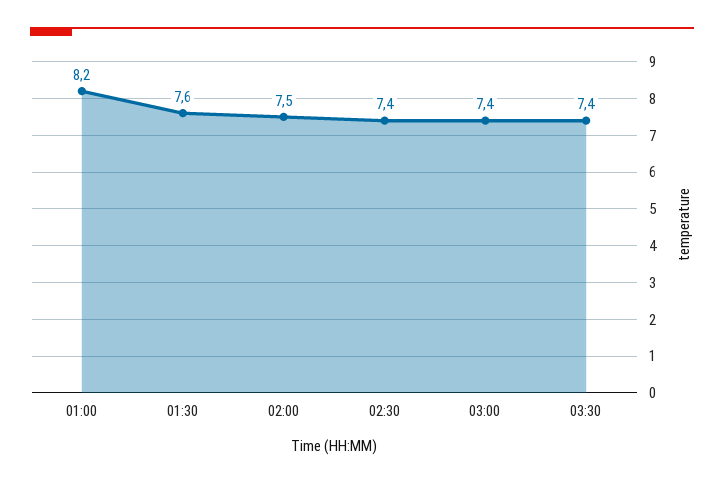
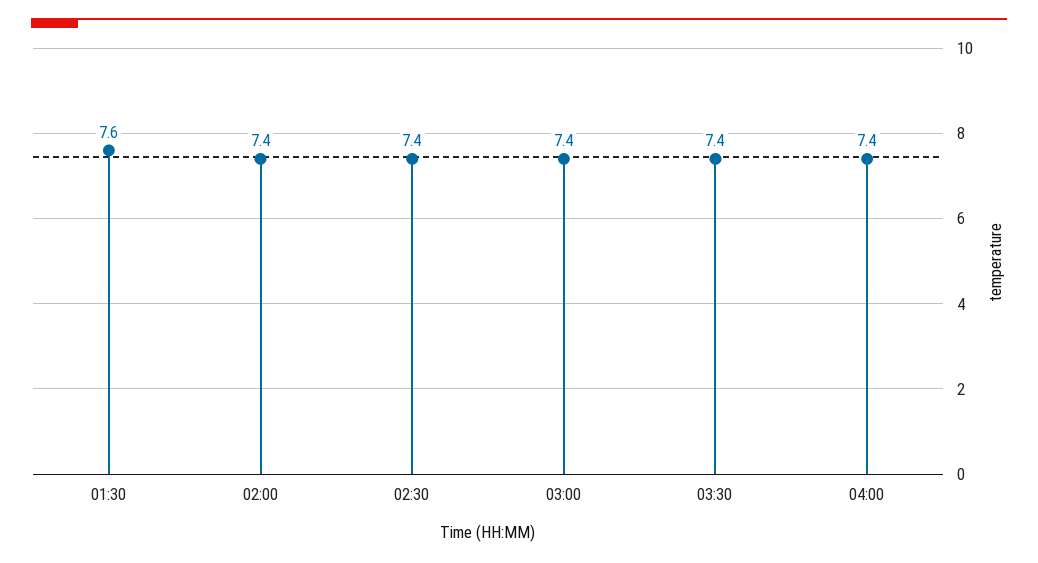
01:00: 8.2 -> none
02:00: 7.5 -> 7.4
04:00: none -> 7.4

